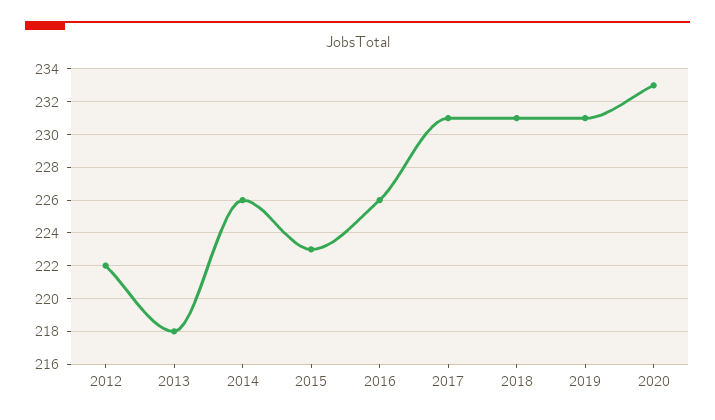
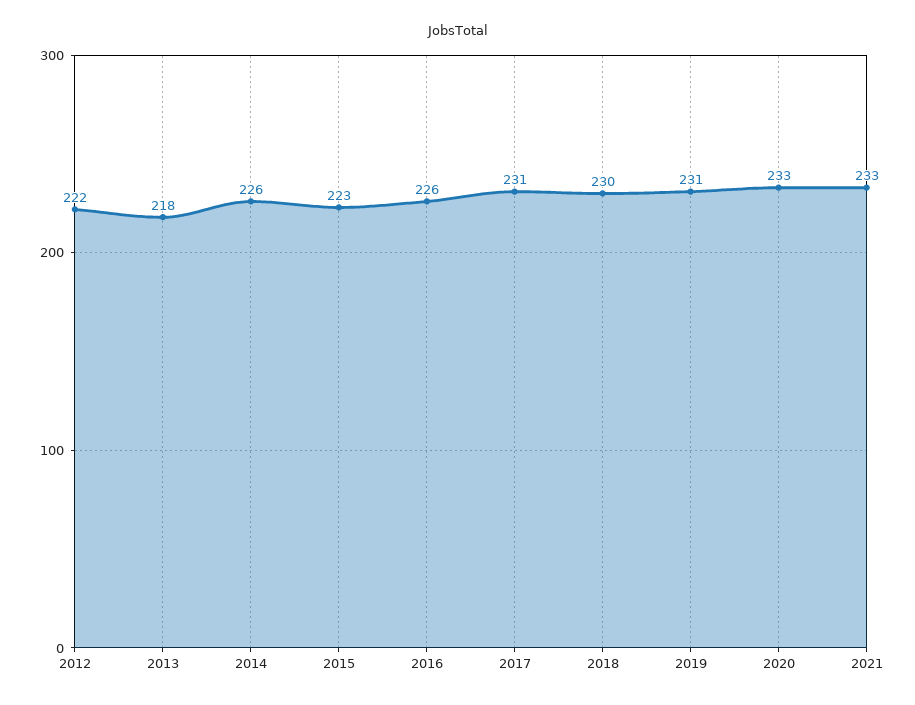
2018: 231 -> 230
2021: none -> 233

